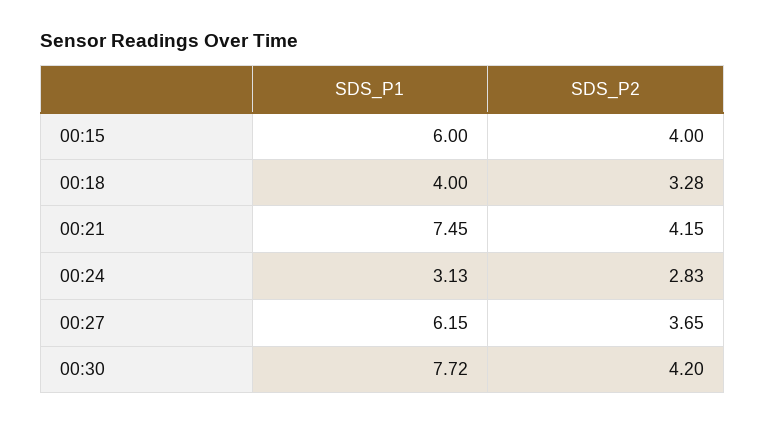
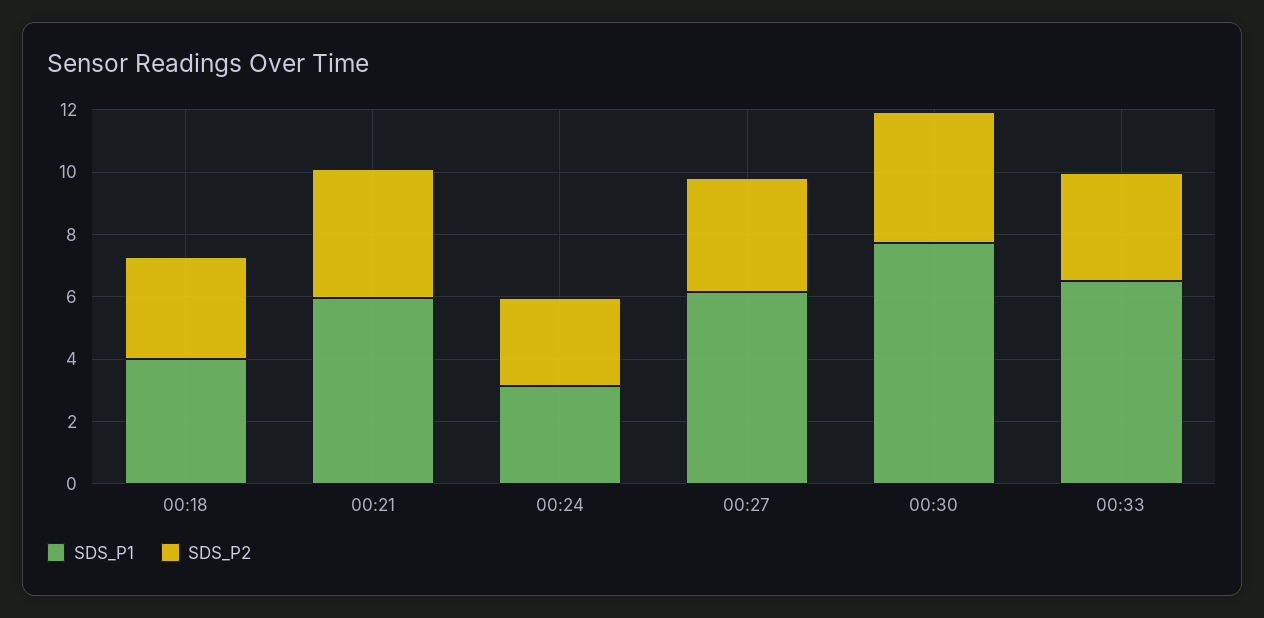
SDS_P1, 00:15: 6 -> none
SDS_P2, 00:15: 4 -> none
SDS_P1, 00:21: 7.45 -> 6
SDS_P1, 00:33: none -> 6.5
SDS_P2, 00:33: none -> 3.5

